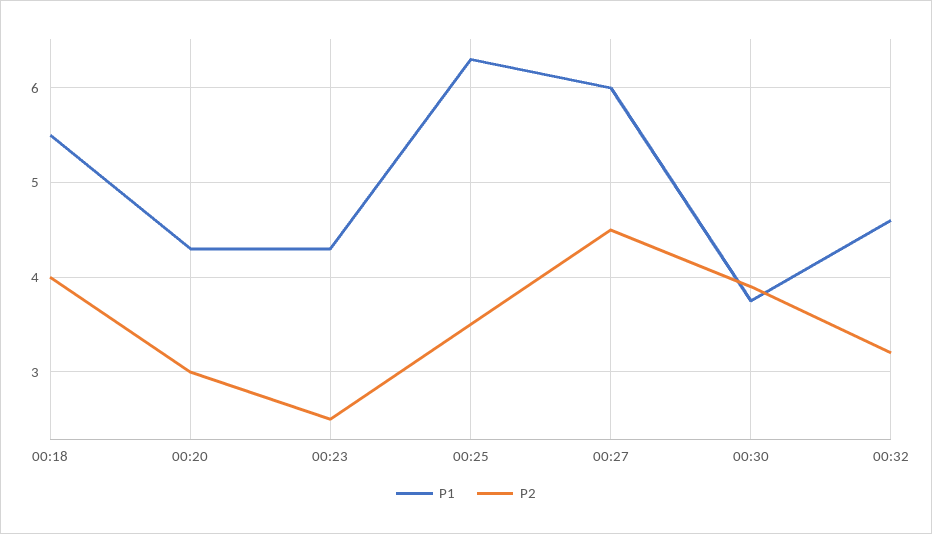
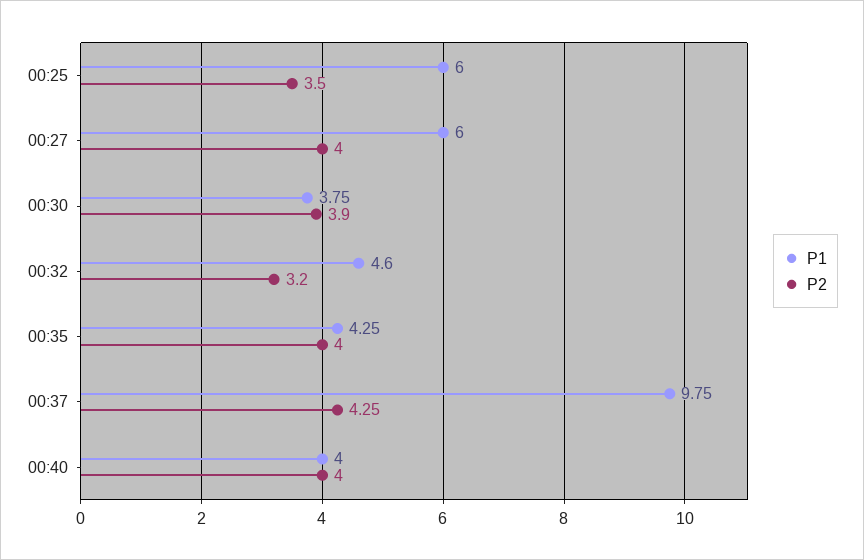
P1, 00:18: 5.5 -> none
P2, 00:18: 4 -> none
P1, 00:20: 4.3 -> none
P2, 00:20: 3 -> none
P1, 00:23: 4.3 -> none
P2, 00:23: 2.5 -> none
P1, 00:25: 6.3 -> 6
P2, 00:27: 4.5 -> 4
P1, 00:35: none -> 4.25
P2, 00:35: none -> 4
P1, 00:37: none -> 9.75
P2, 00:37: none -> 4.25
P1, 00:40: none -> 4
P2, 00:40: none -> 4

